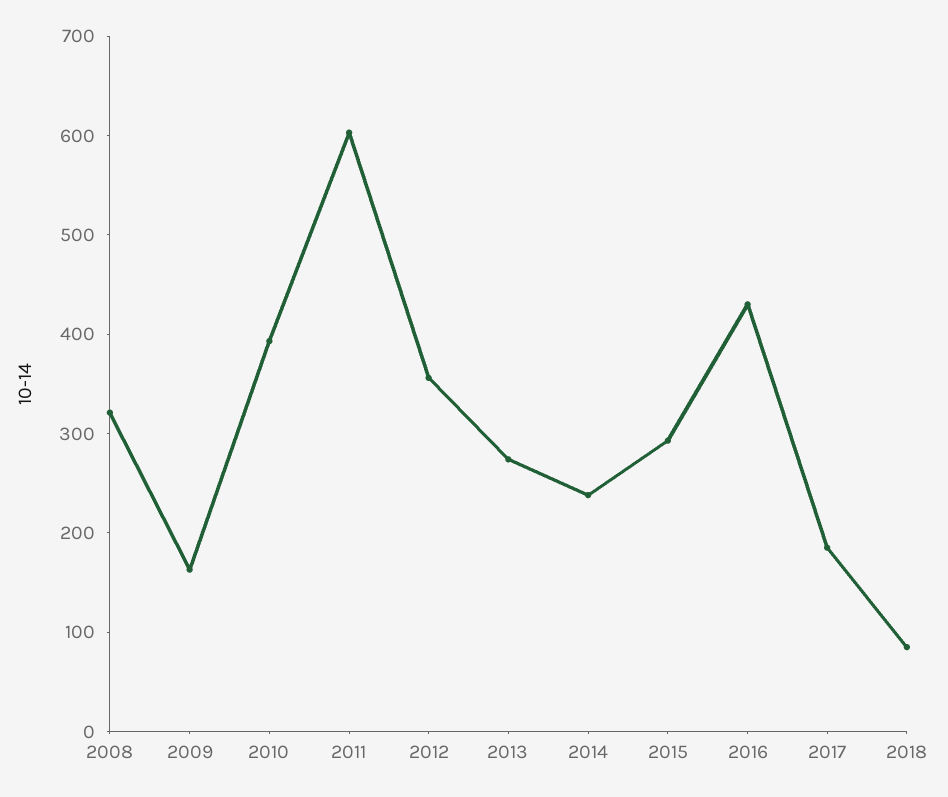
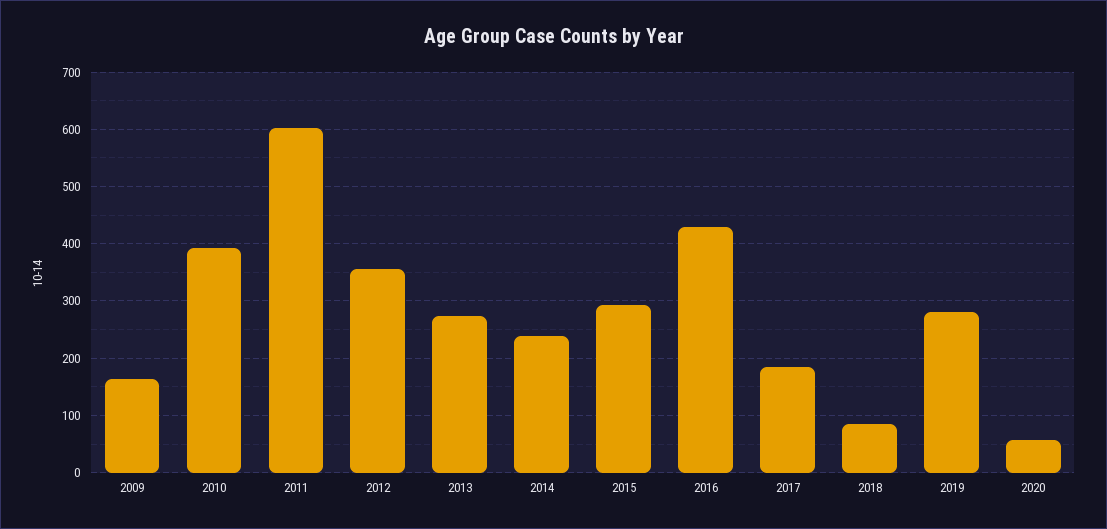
2008: 320 -> none
2019: none -> 280
2020: none -> 60

